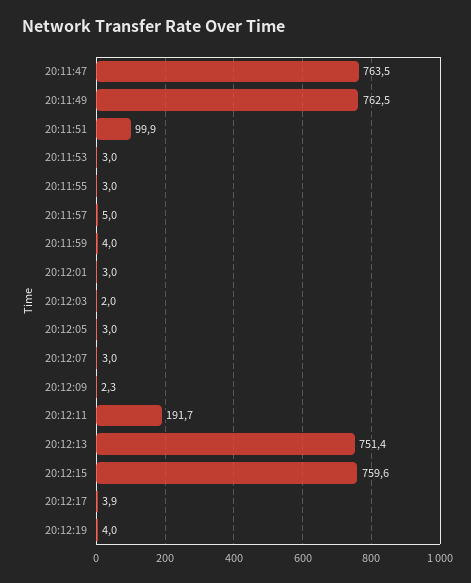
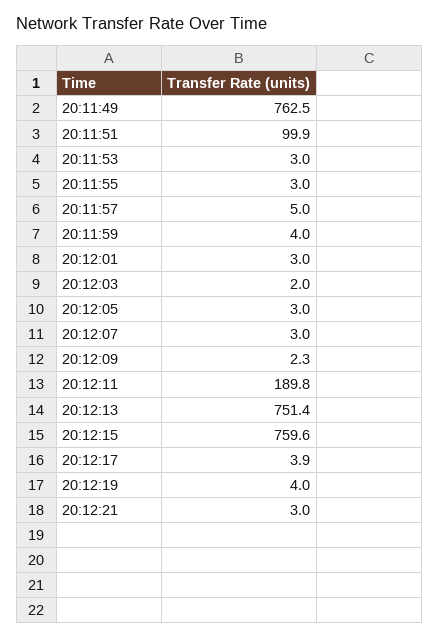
20:11:47: 763.5 -> none
20:12:11: 191.7 -> 189.8
20:12:21: none -> 3

